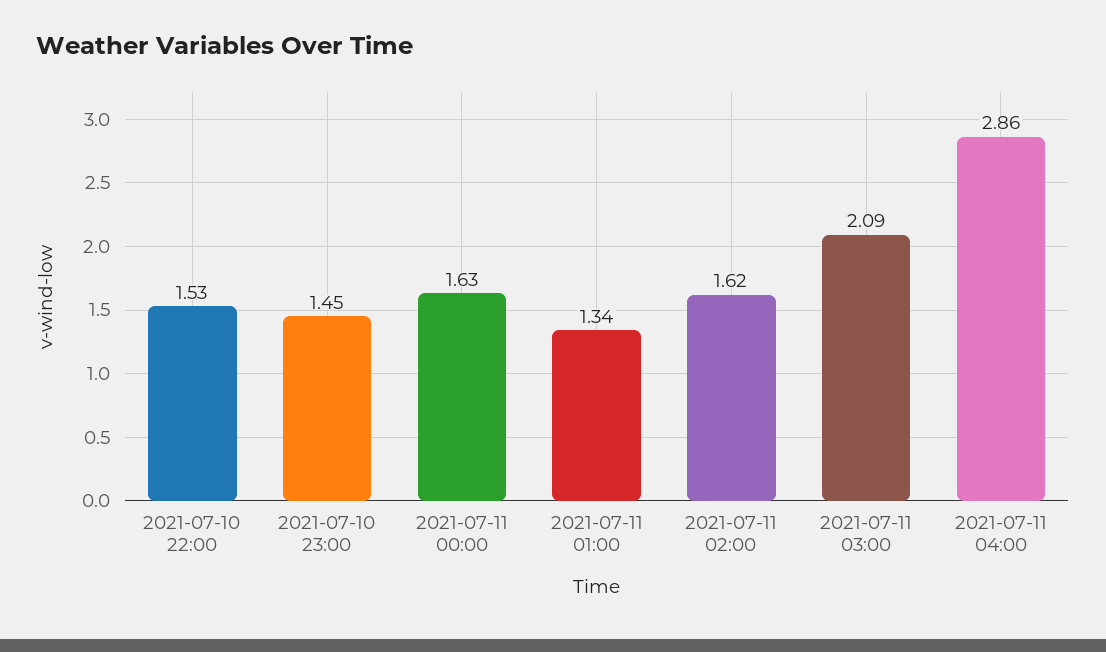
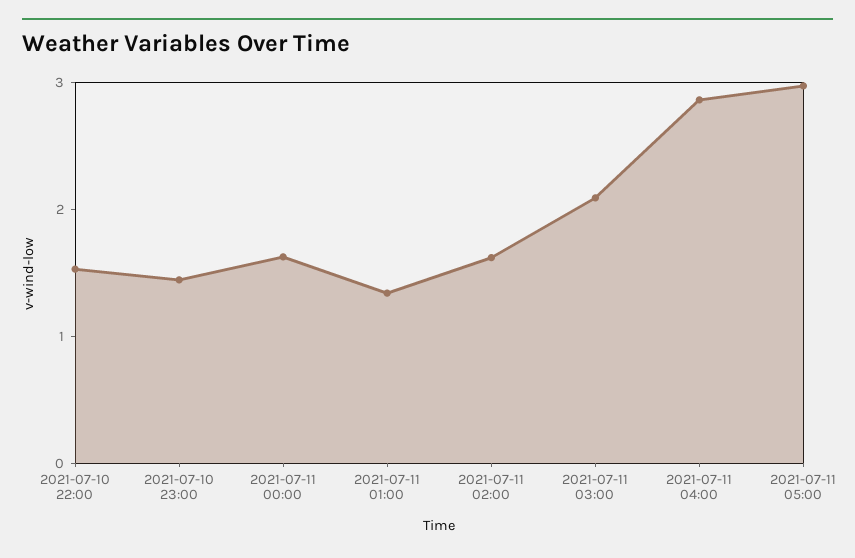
2021-07-11 05:00: none -> 3

